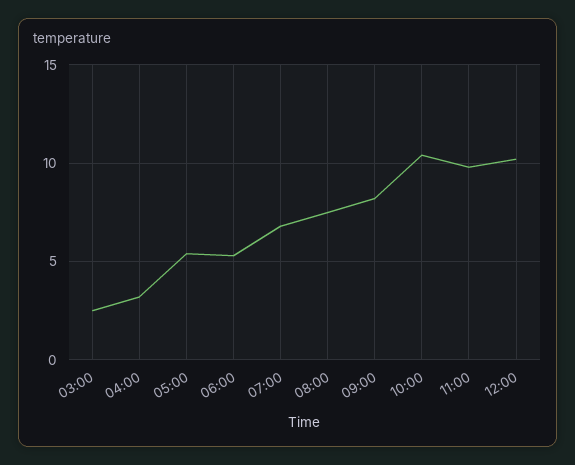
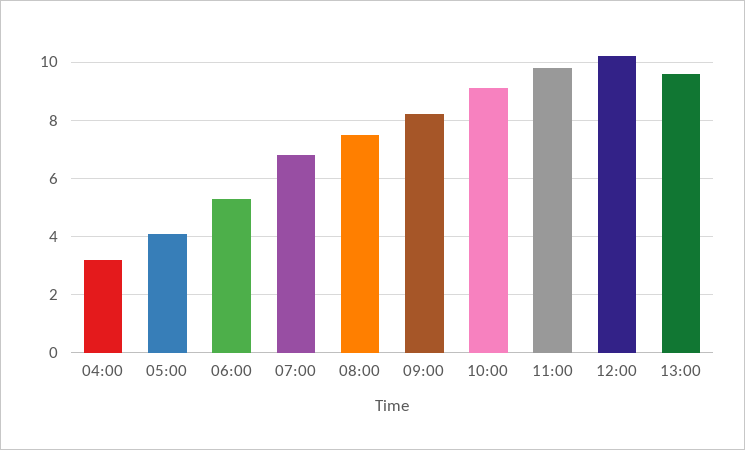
03:00: 2.5 -> none
05:00: 5.5 -> 4
10:00: 10.5 -> 9
13:00: none -> 9.5

